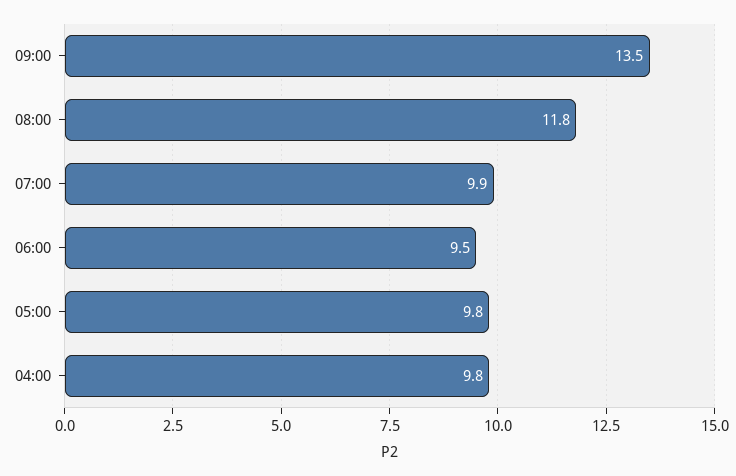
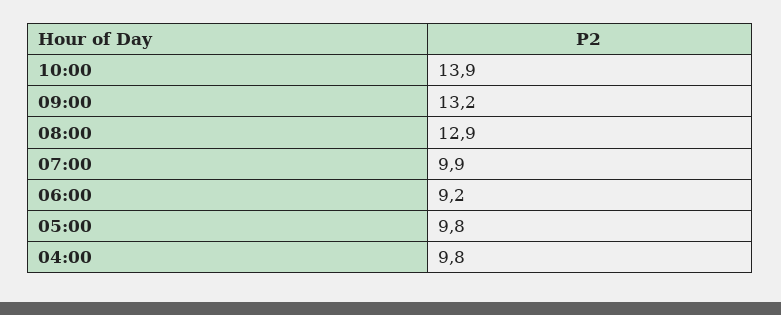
09:00: 13.5 -> 13.2
08:00: 11.8 -> 12.9
06:00: 9.5 -> 9.2
10:00: none -> 13.9

